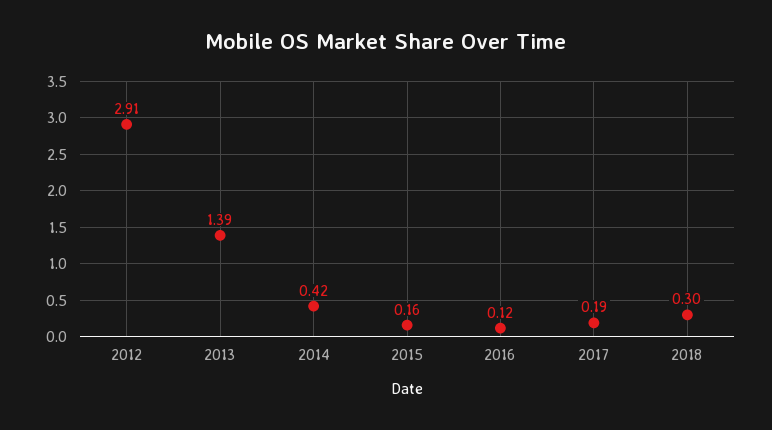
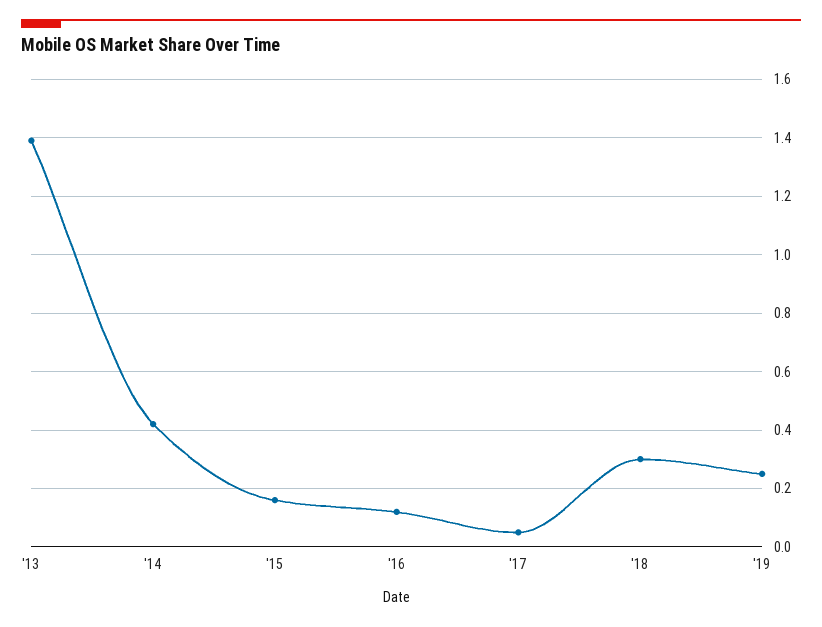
2012: 2.91 -> none
2017: 0.19 -> 0.05
'19: none -> 0.25

